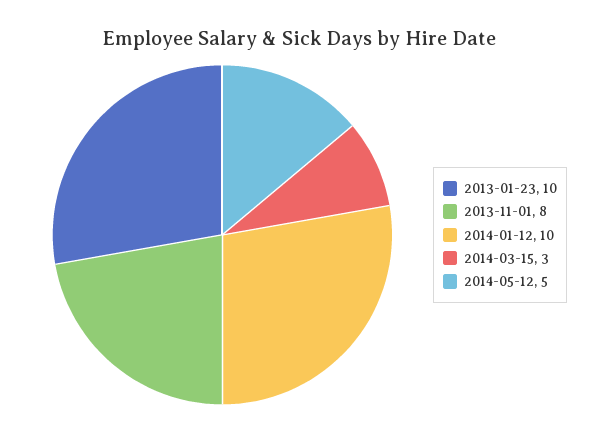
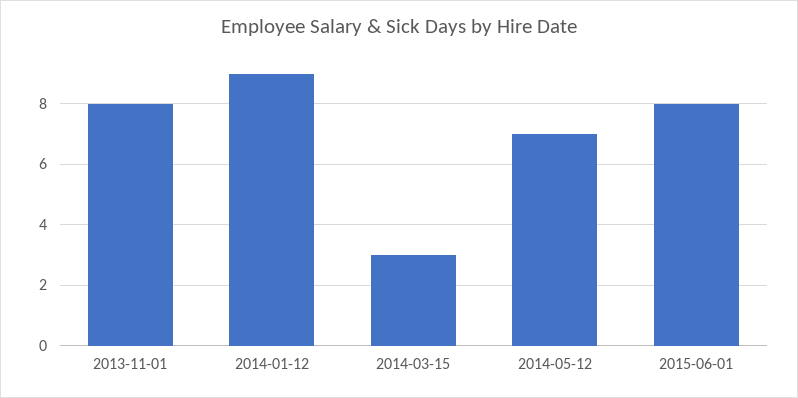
2013-01-23: 10 -> none
2014-01-12: 10 -> 9
2014-05-12: 5 -> 7
2015-06-01: none -> 8

